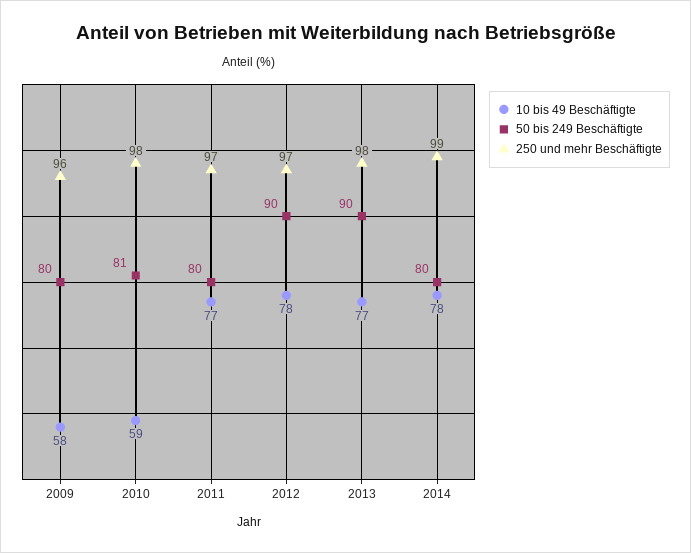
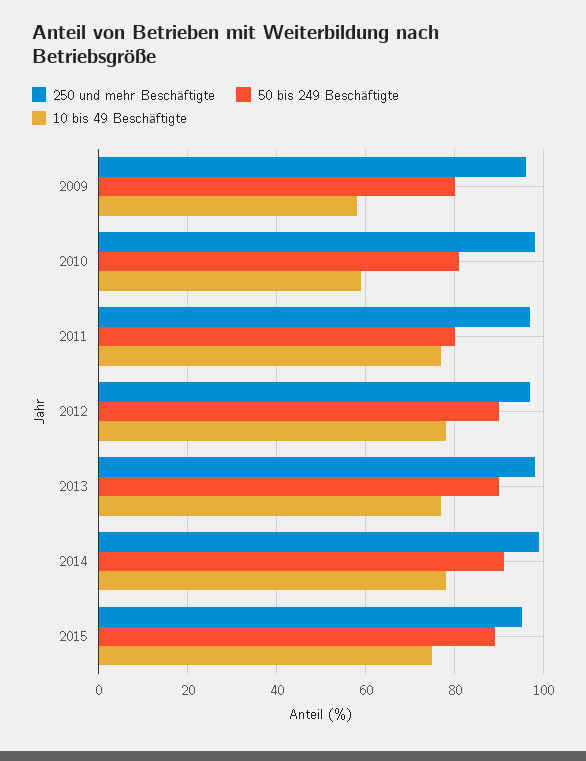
50 bis 249 Beschäftigte, 2014: 80 -> 90
250 und mehr Beschäftigte, 2015: none -> 95
50 bis 249 Beschäftigte, 2015: none -> 90
10 bis 49 Beschäftigte, 2015: none -> 75

